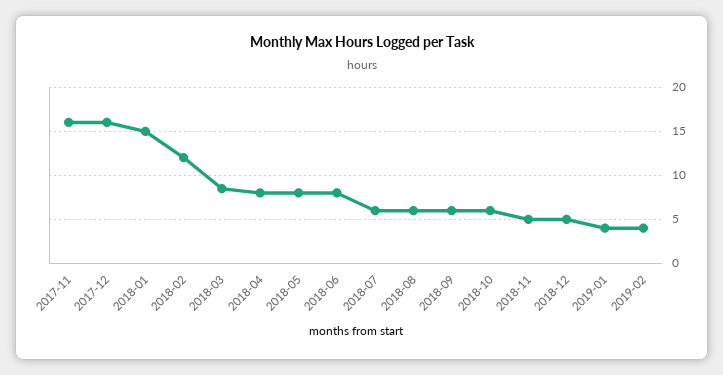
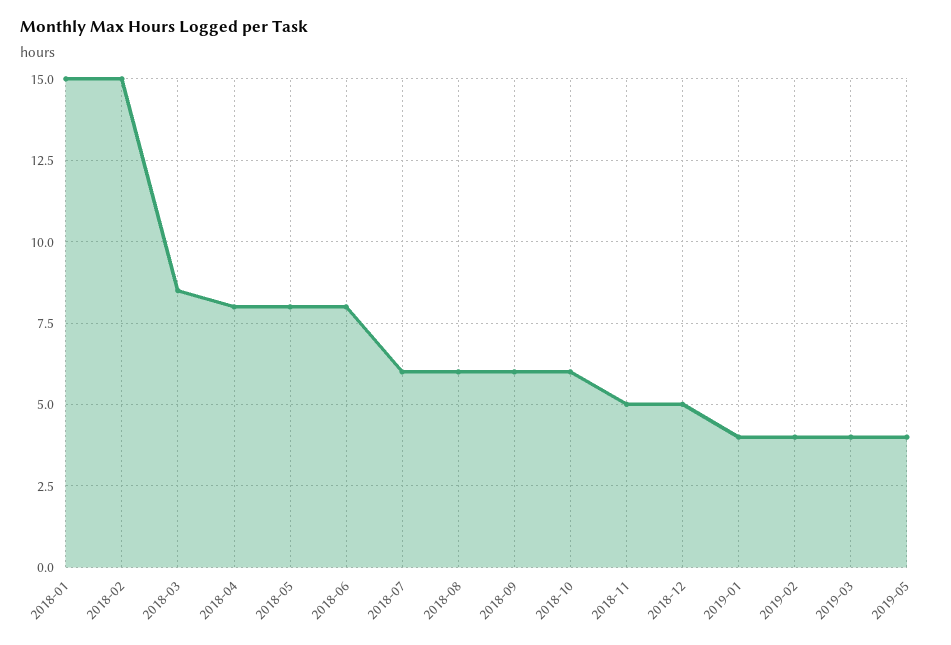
2017-11: 16 -> none
2017-12: 16 -> none
2018-02: 12 -> 15
2019-03: none -> 4
2019-05: none -> 4

